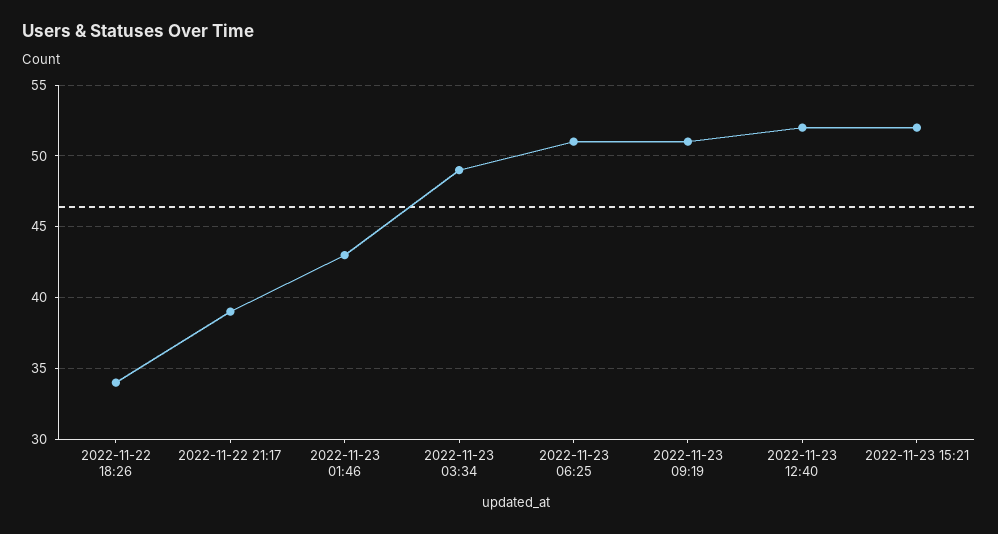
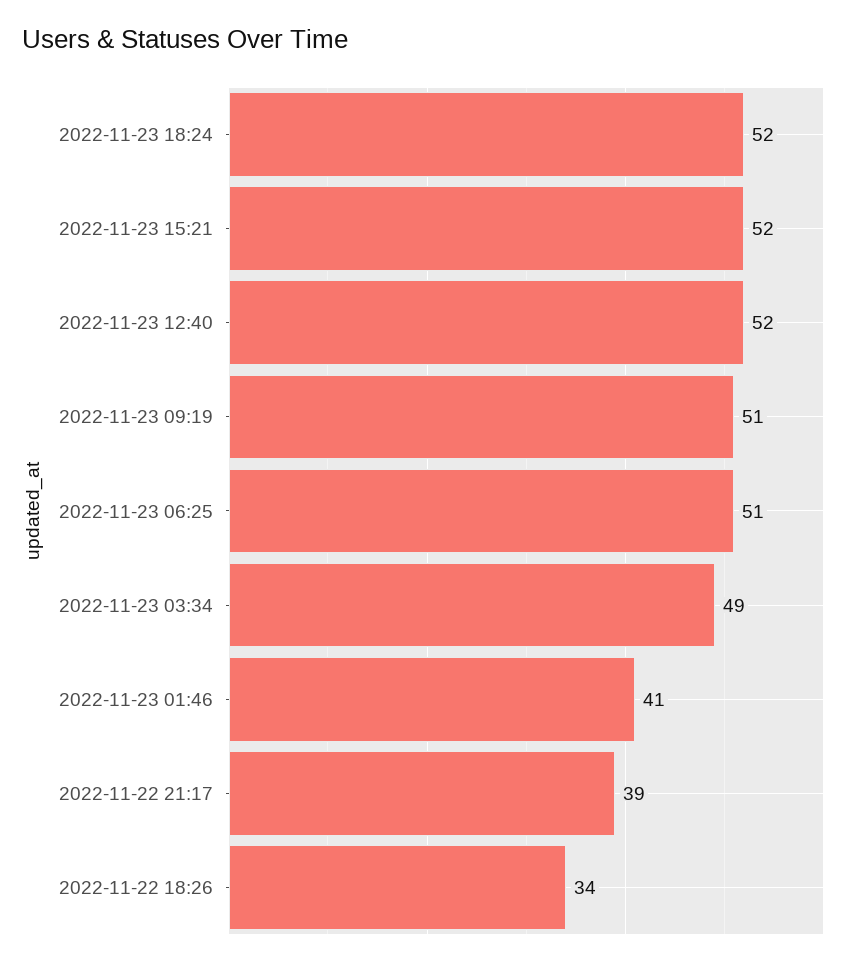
2022-11-23 01:46: 43 -> 41
2022-11-23 18:24: none -> 52

